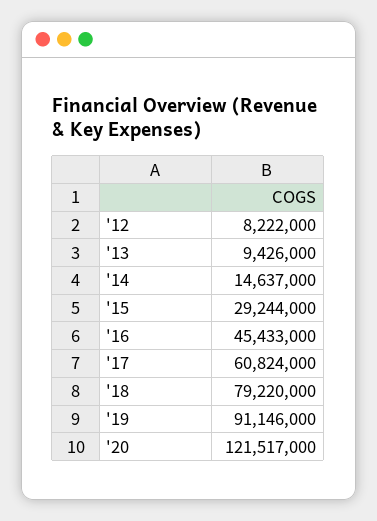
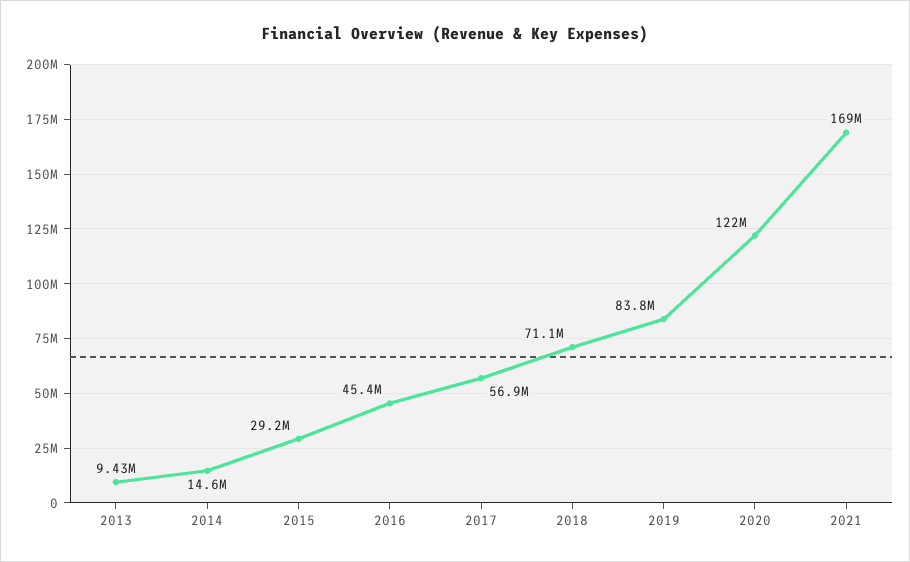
'12: 8222000 -> none
'17: 60824000 -> 56900000
'18: 79220000 -> 71100000
'19: 91146000 -> 83800000
2021: none -> 169000000

